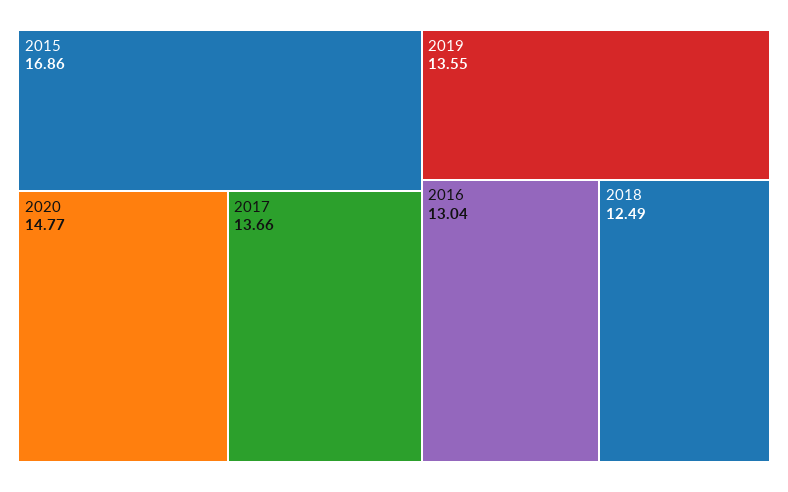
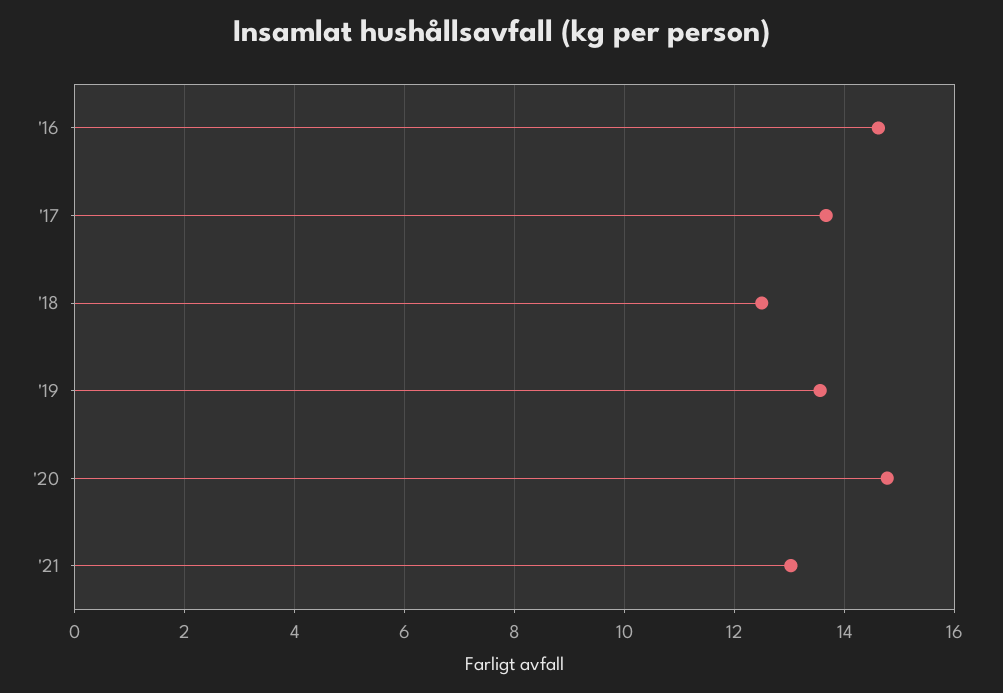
2015: 16.86 -> none
2016: 13.04 -> 14.6
'21: none -> 13

